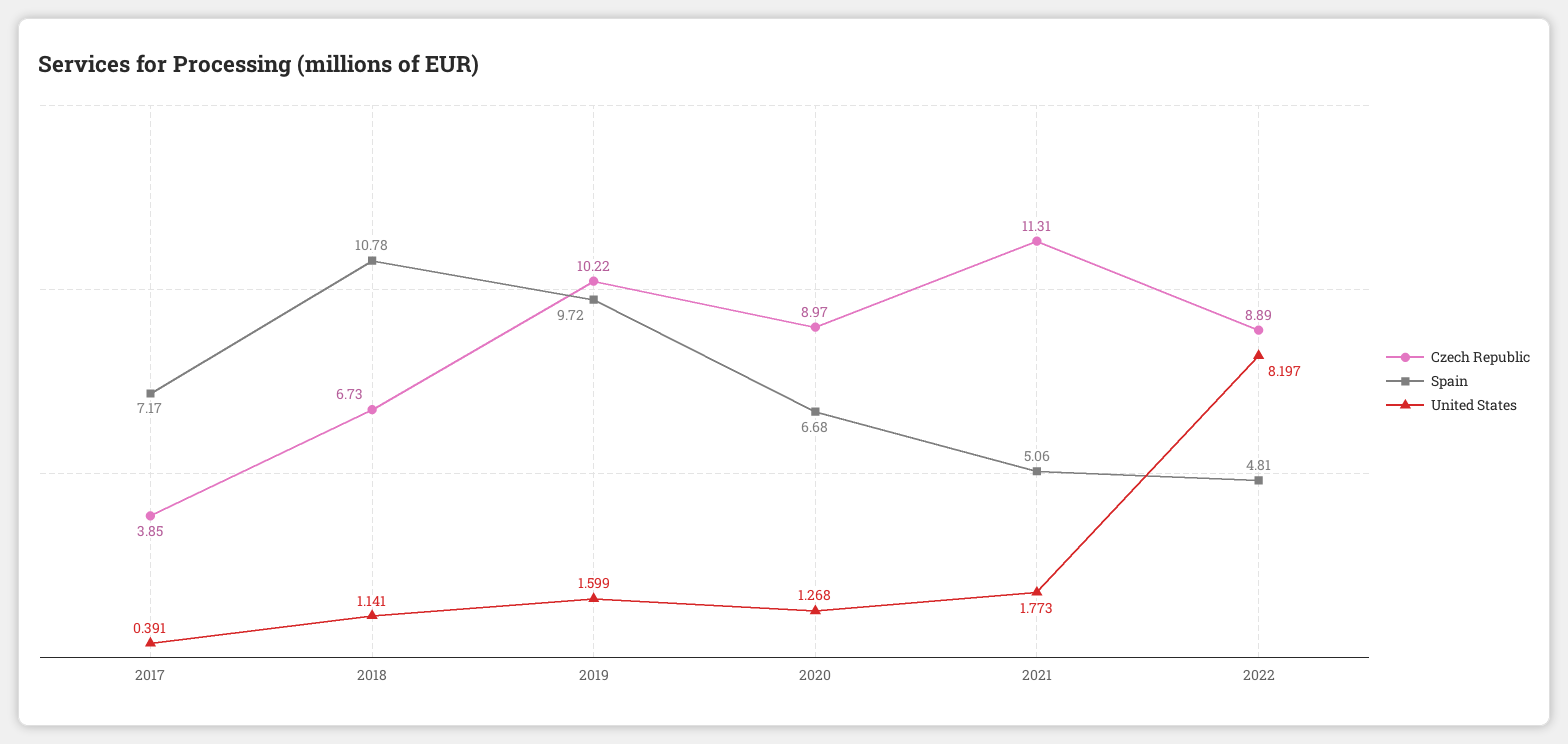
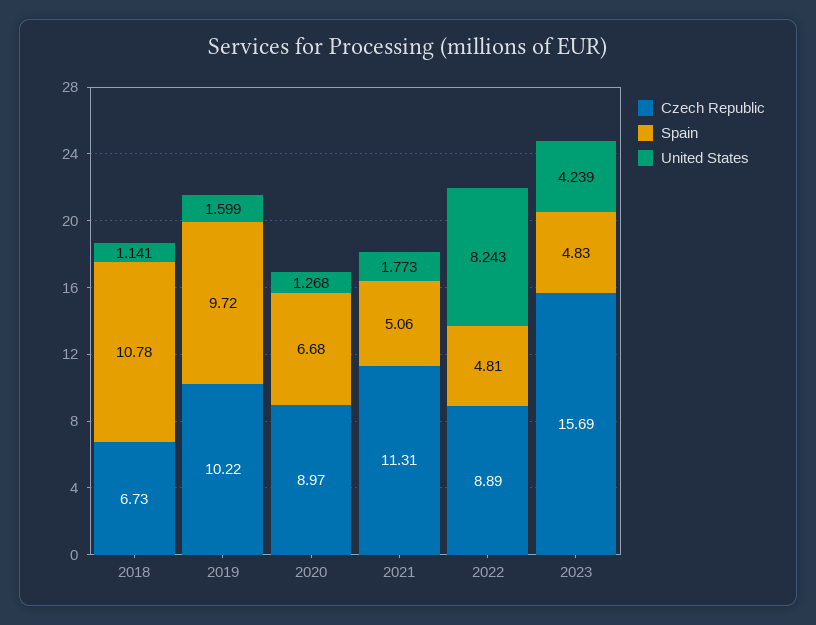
Czech Republic, 2017: 3.85 -> none
Spain, 2017: 7.17 -> none
United States, 2017: 0.391 -> none
United States, 2022: 8.197 -> 8.243
Czech Republic, 2023: none -> 15.69
Spain, 2023: none -> 4.83
United States, 2023: none -> 4.239

